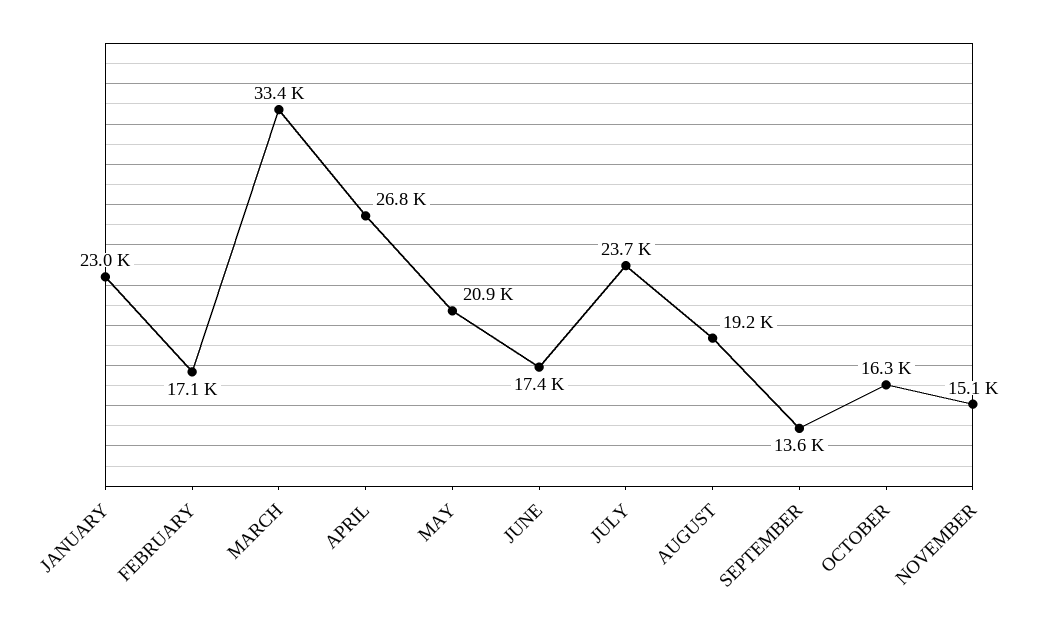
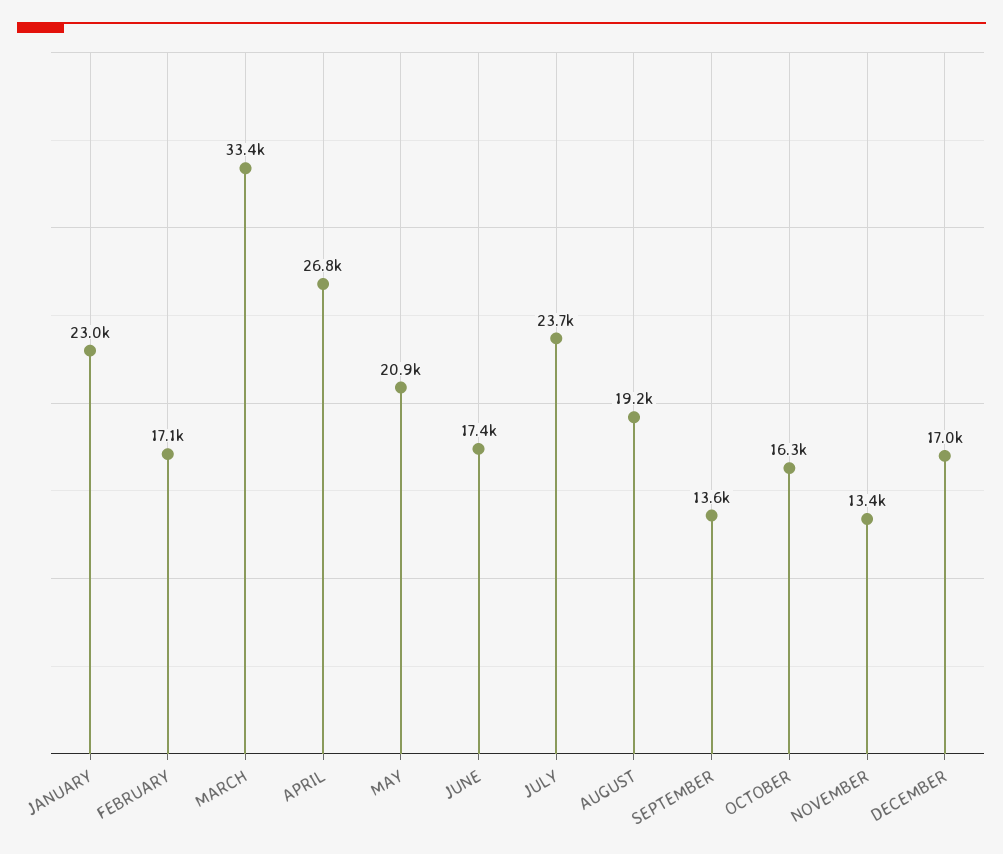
NOVEMBER: 15100 -> 13400
DECEMBER: none -> 17000

